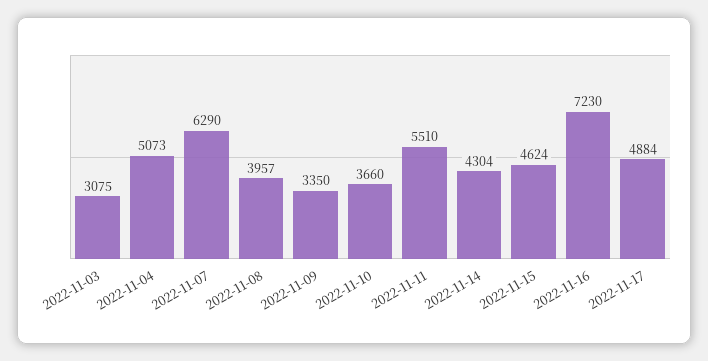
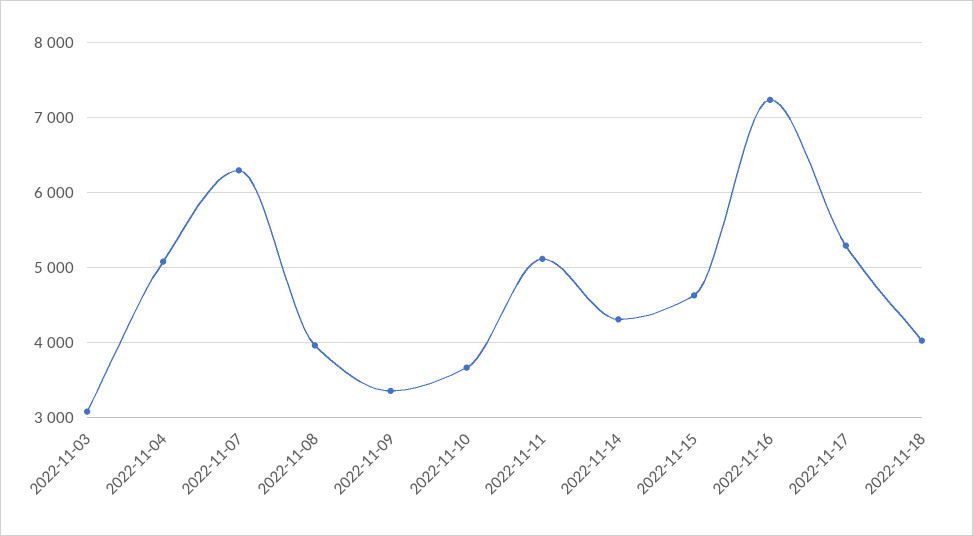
2022-11-11: 5510 -> 5100
2022-11-17: 4884 -> 5300
2022-11-18: none -> 4000

